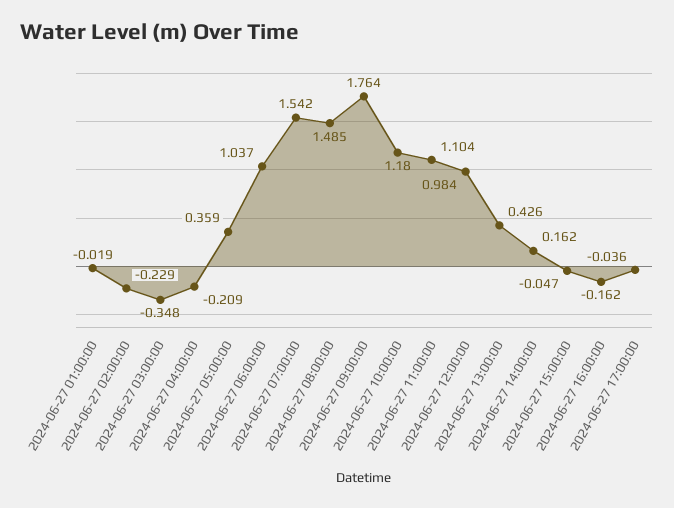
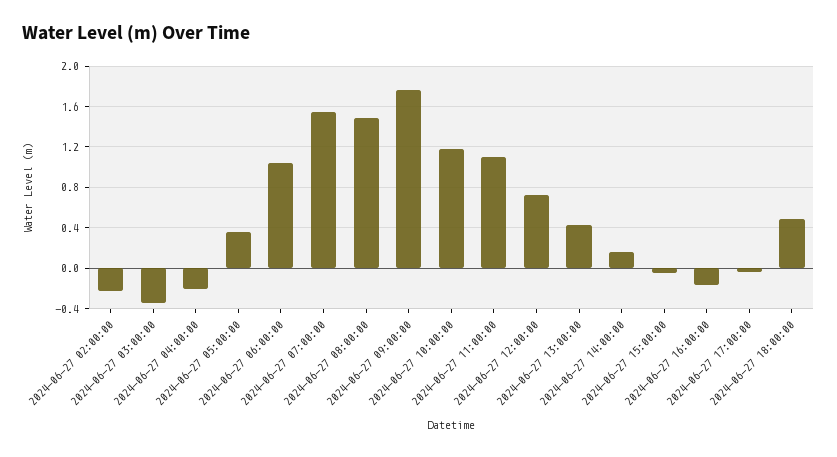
2024-06-27 01:00:00: -0.019 -> none
2024-06-27 12:00:00: 0.984 -> 0.7
2024-06-27 18:00:00: none -> 0.5

